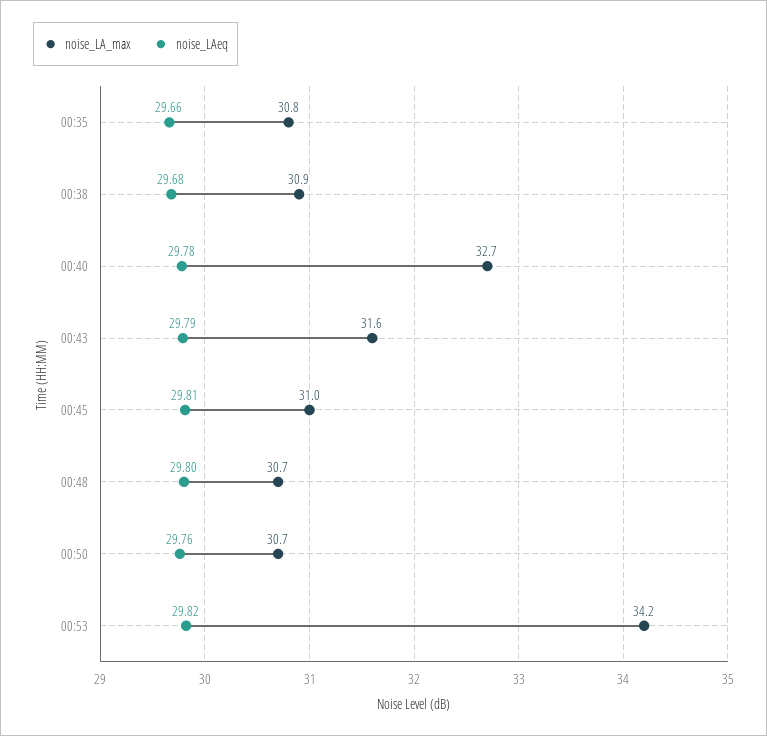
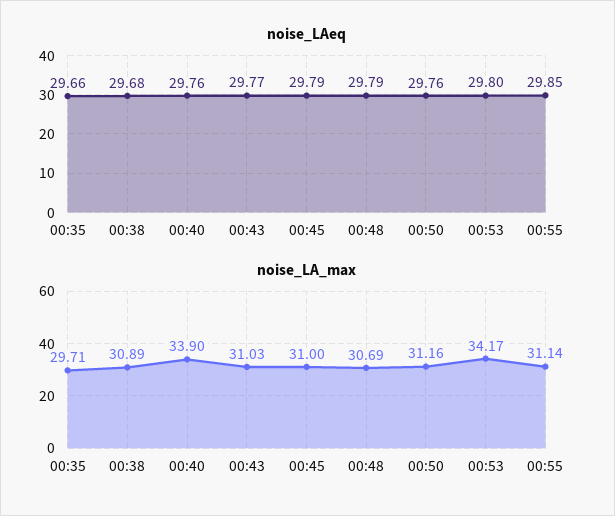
noise_LA_max, 00:35: 30.8 -> 29.71
noise_LA_max, 00:40: 32.7 -> 33.9
noise_LAeq, 00:40: 29.78 -> 29.76
noise_LA_max, 00:43: 31.6 -> 31.03
noise_LAeq, 00:43: 29.79 -> 29.77
noise_LAeq, 00:45: 29.81 -> 29.79
noise_LAeq, 00:48: 29.8 -> 29.79
noise_LA_max, 00:50: 30.7 -> 31.16
noise_LAeq, 00:53: 29.82 -> 29.8
noise_LAeq, 00:55: none -> 29.85
noise_LA_max, 00:55: none -> 31.14

